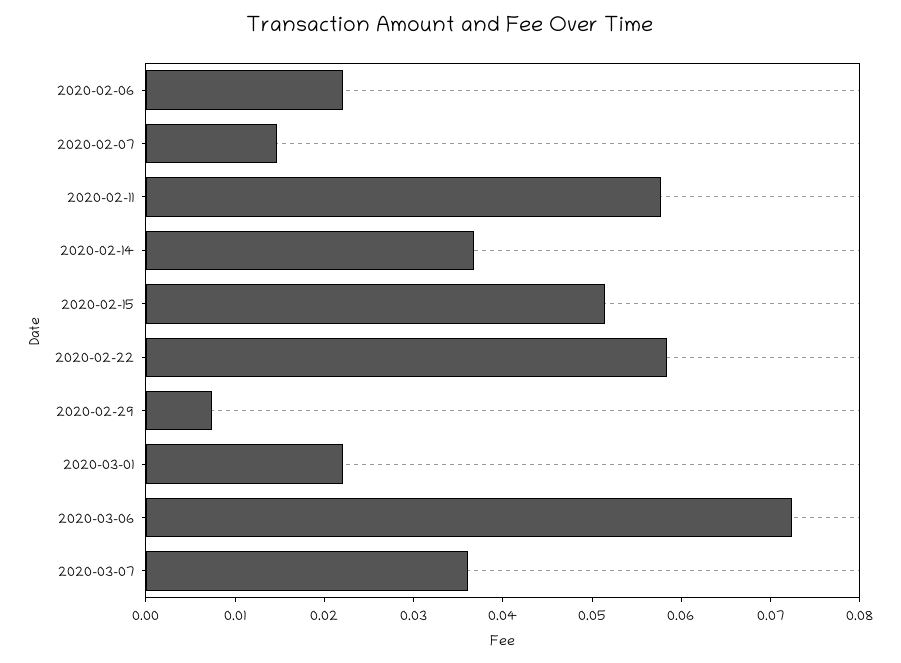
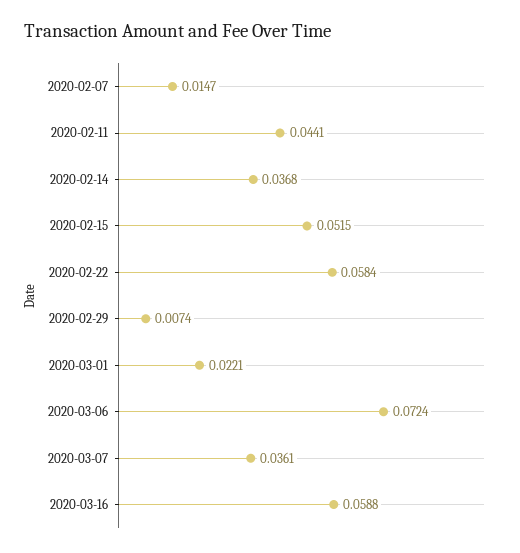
2020-02-06: 0.022 -> none
2020-02-11: 0.058 -> 0.0441
2020-03-16: none -> 0.0588

